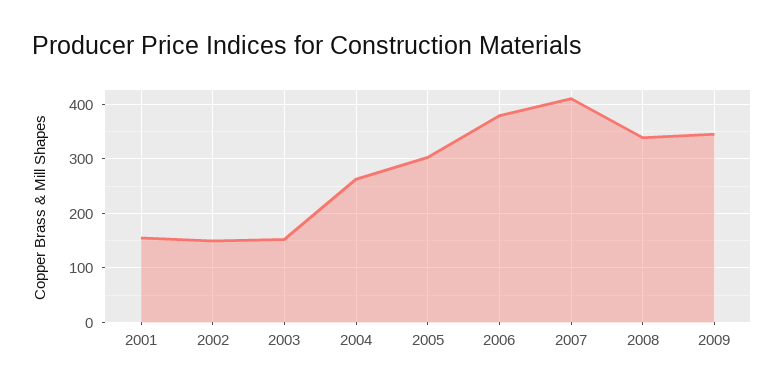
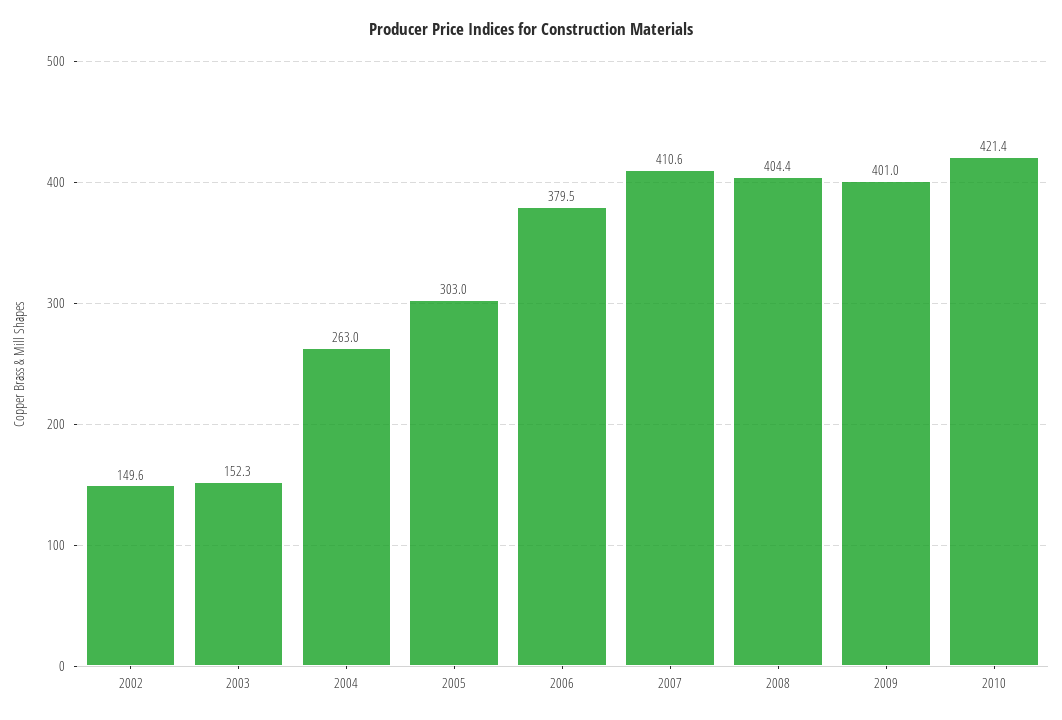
2001: 160 -> none
2008: 340 -> 404.4
2009: 340 -> 401
2010: none -> 421.4

